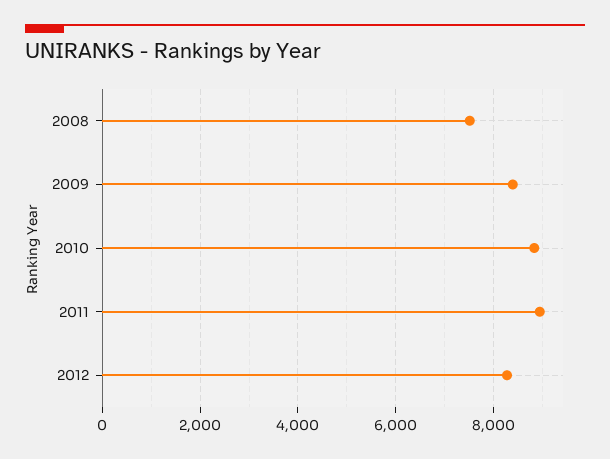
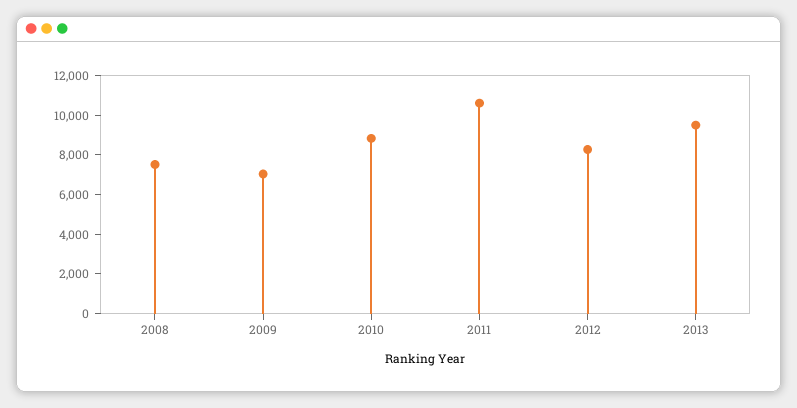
2009: 8400 -> 7000
2011: 9000 -> 10500
2013: none -> 9500

